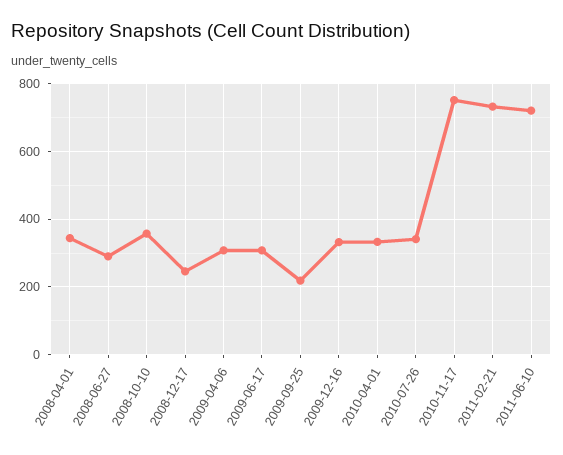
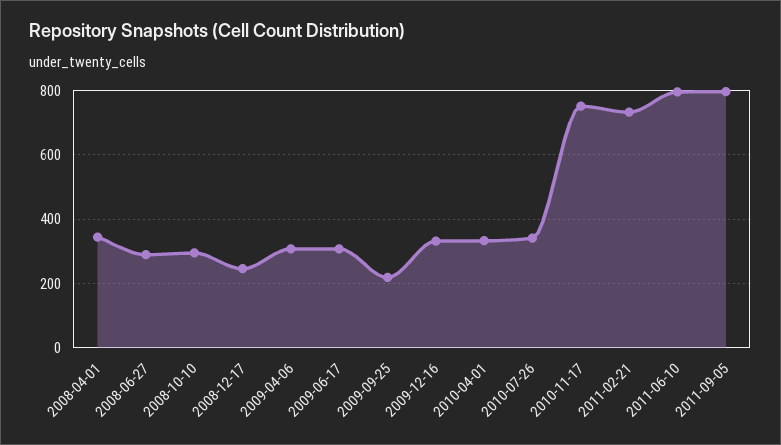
2008-10-10: 360 -> 300
2011-06-10: 720 -> 800
2011-09-05: none -> 800

